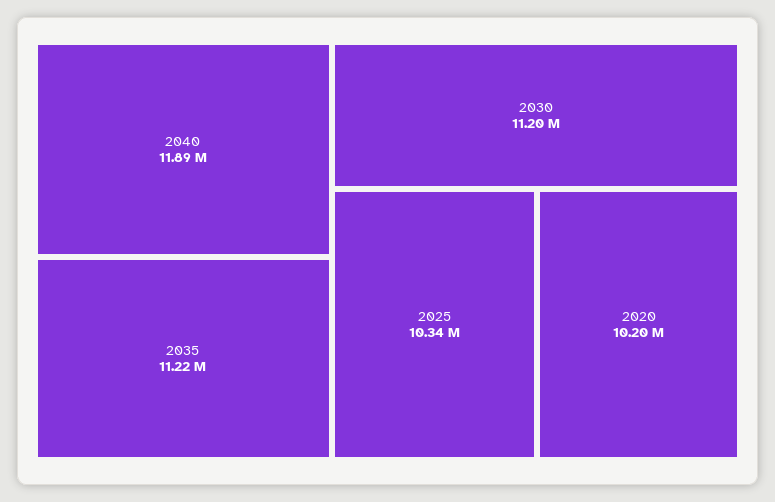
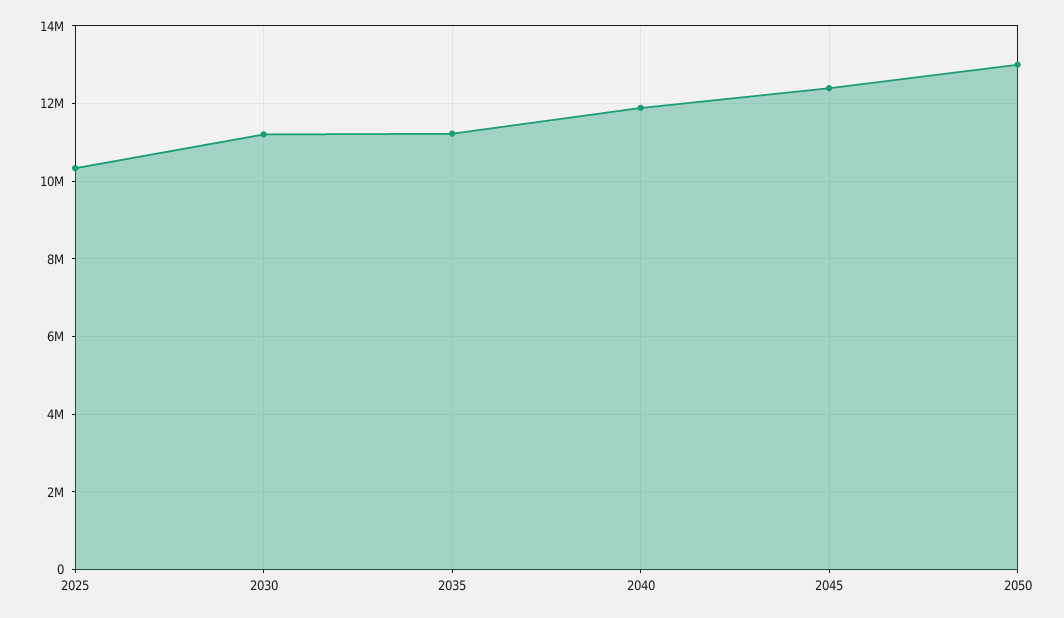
2020: 10200000 -> none
2045: none -> 12400000
2050: none -> 13000000

